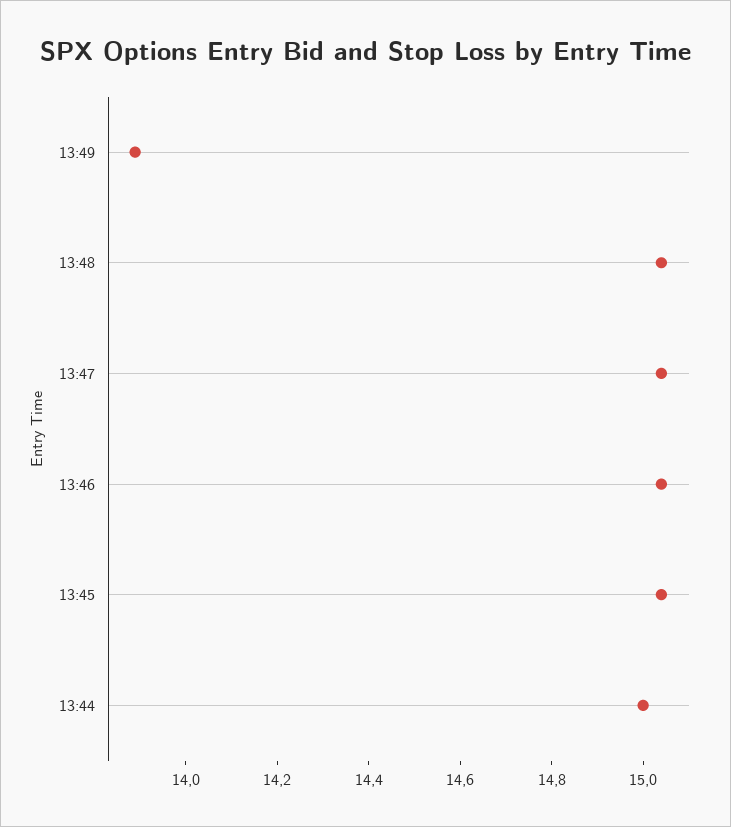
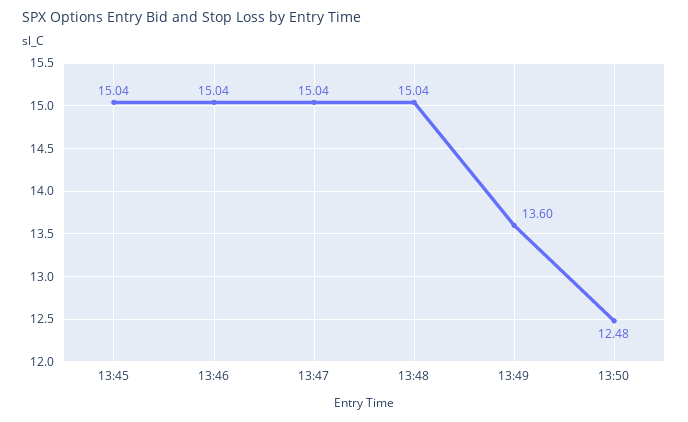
13:49: 13.9 -> 13.6
13:44: 15 -> none
13:50: none -> 12.48

